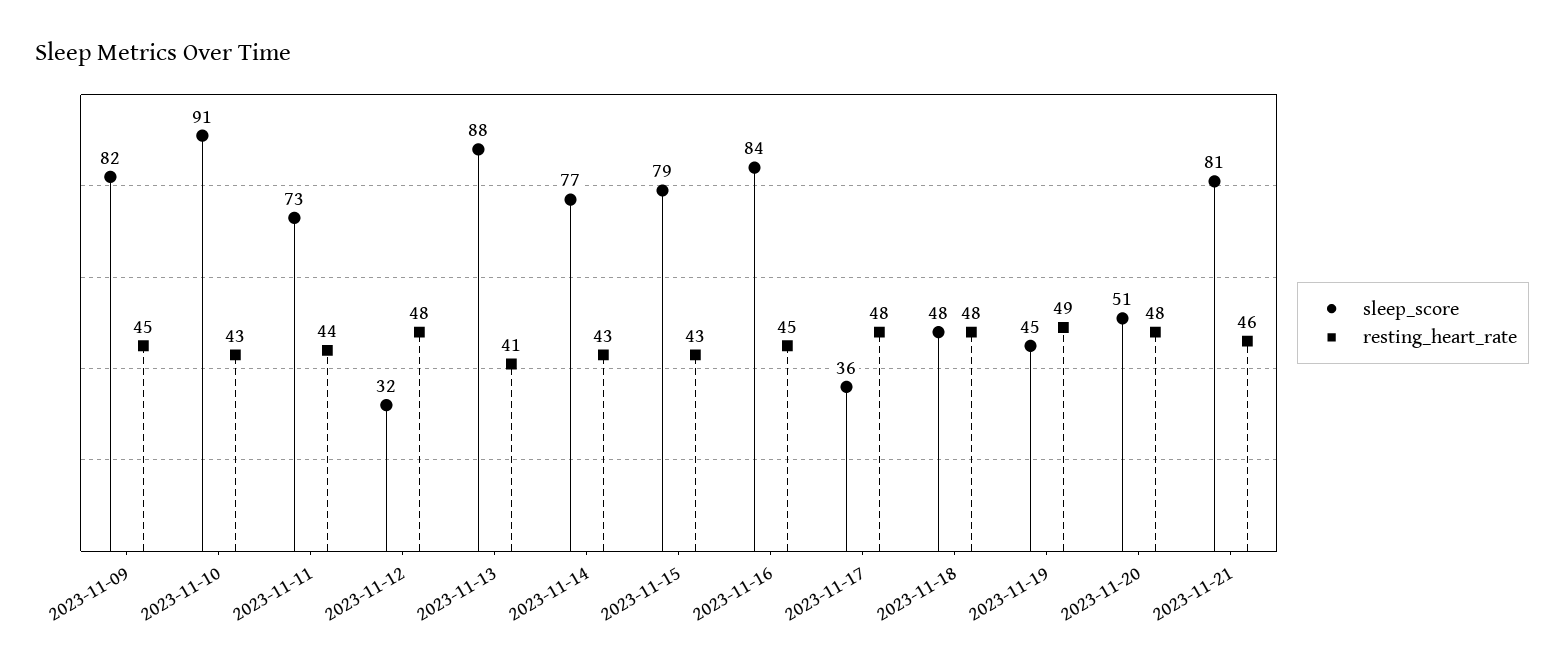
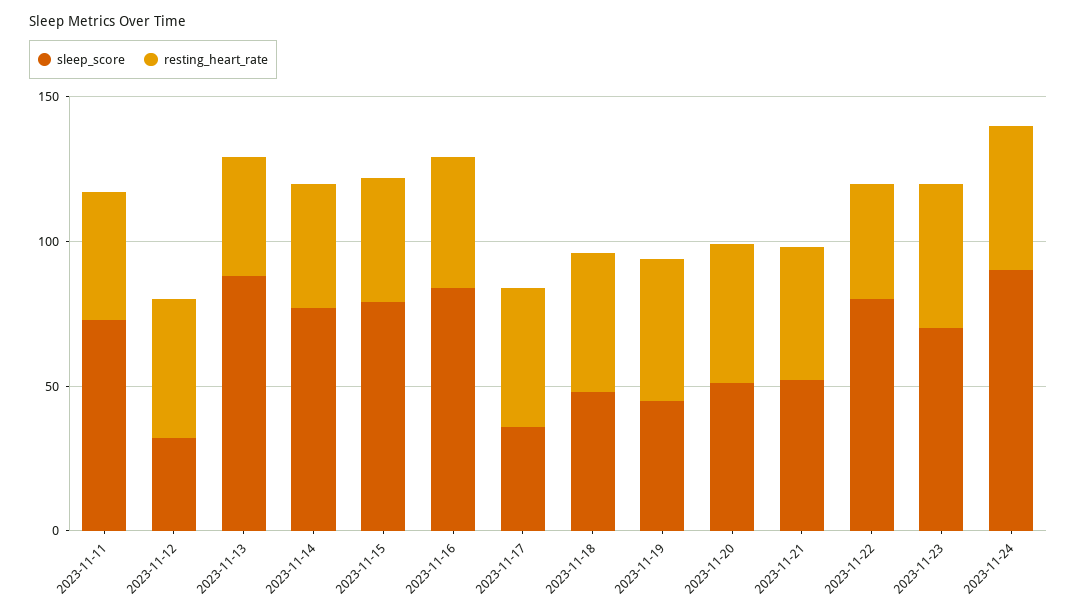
sleep_score, 2023-11-09: 82 -> none
resting_heart_rate, 2023-11-09: 45 -> none
sleep_score, 2023-11-10: 91 -> none
resting_heart_rate, 2023-11-10: 43 -> none
sleep_score, 2023-11-21: 81 -> 50
sleep_score, 2023-11-22: none -> 80
resting_heart_rate, 2023-11-22: none -> 40
sleep_score, 2023-11-23: none -> 70
resting_heart_rate, 2023-11-23: none -> 50
sleep_score, 2023-11-24: none -> 90
resting_heart_rate, 2023-11-24: none -> 50

